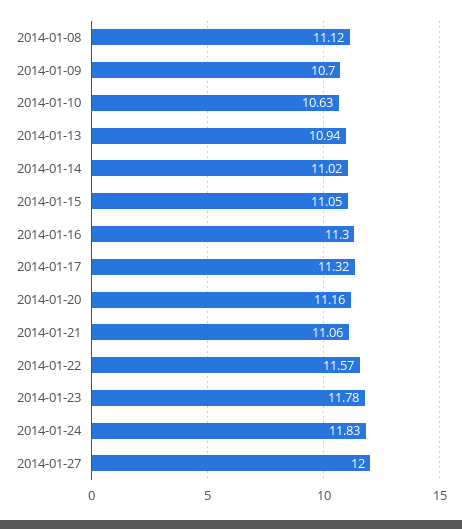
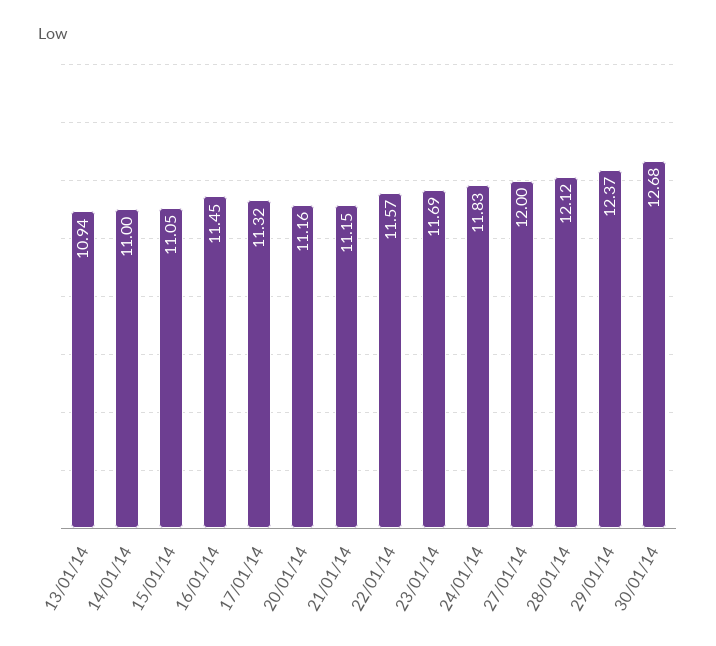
2014-01-08: 11.12 -> none
2014-01-09: 10.7 -> none
2014-01-10: 10.63 -> none
2014-01-14: 11.02 -> 11
2014-01-16: 11.3 -> 11.45
2014-01-21: 11.06 -> 11.15
2014-01-23: 11.78 -> 11.69
28/01/14: none -> 12.12
29/01/14: none -> 12.37
30/01/14: none -> 12.68

